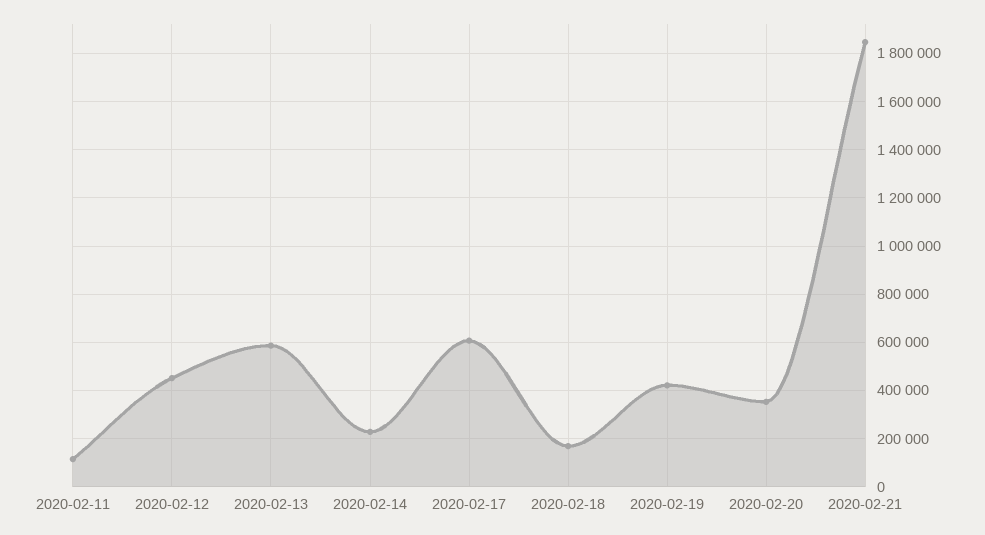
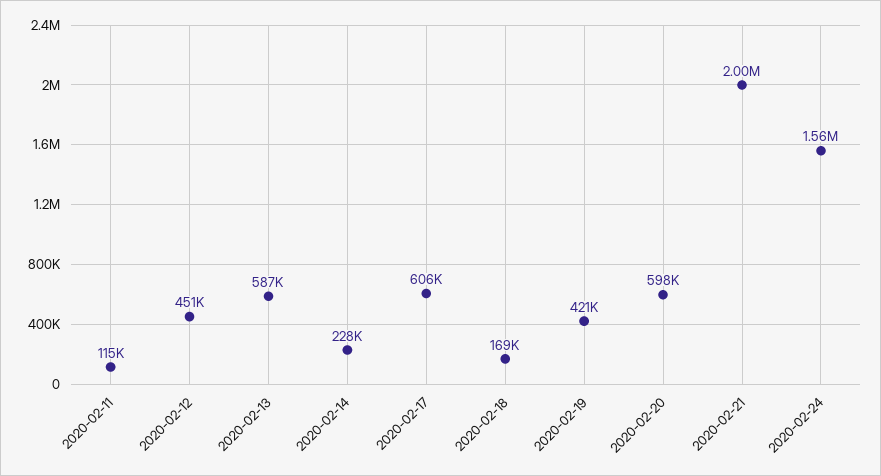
2020-02-20: 350000 -> 598000
2020-02-21: 1850000 -> 2000000
2020-02-24: none -> 1560000

